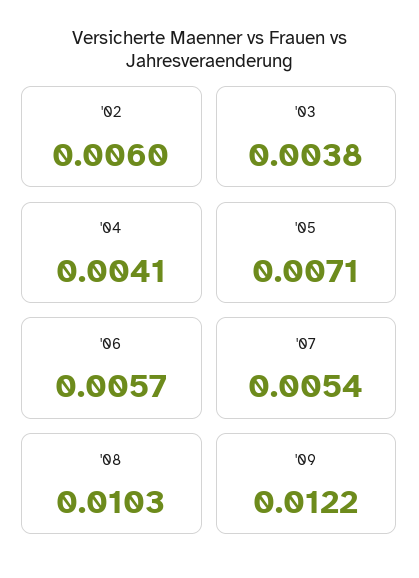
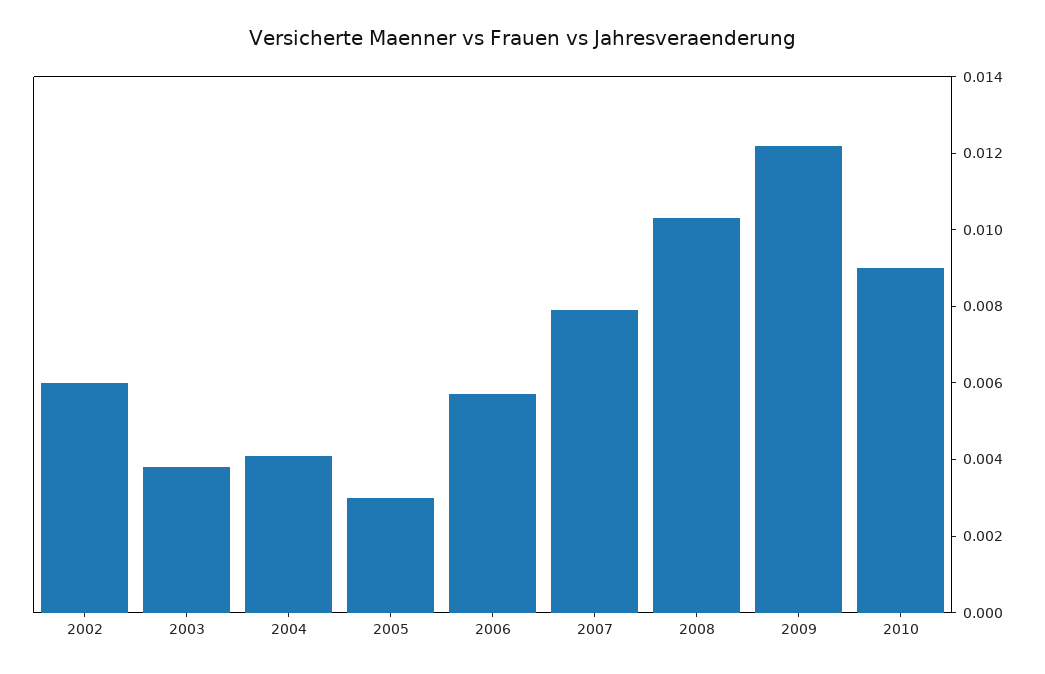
'05: 0.0071 -> 0.003
'07: 0.0054 -> 0.008
2010: none -> 0.009

